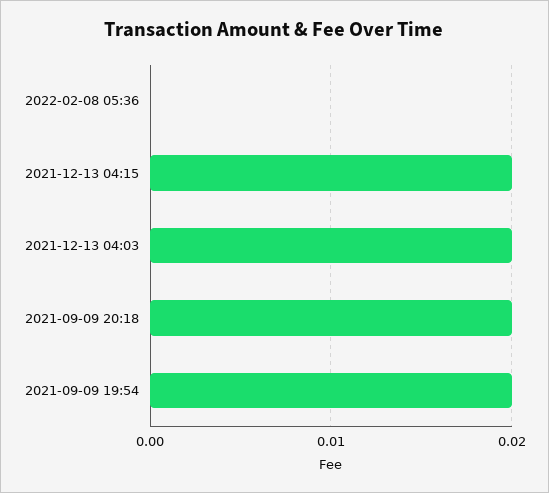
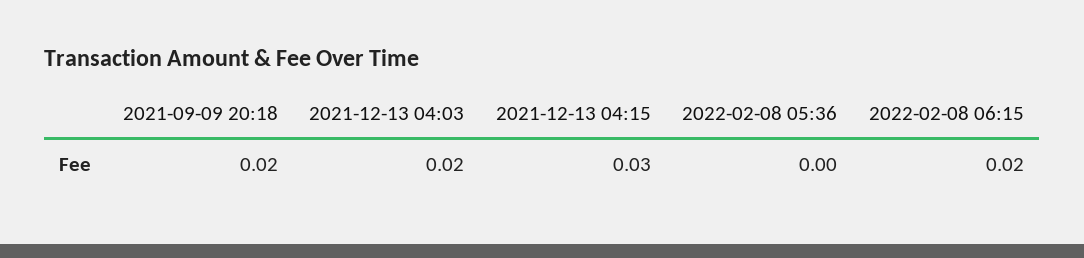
2021-12-13 04:15: 0.02 -> 0.03
2021-09-09 19:54: 0.02 -> none
2022-02-08 06:15: none -> 0.02

